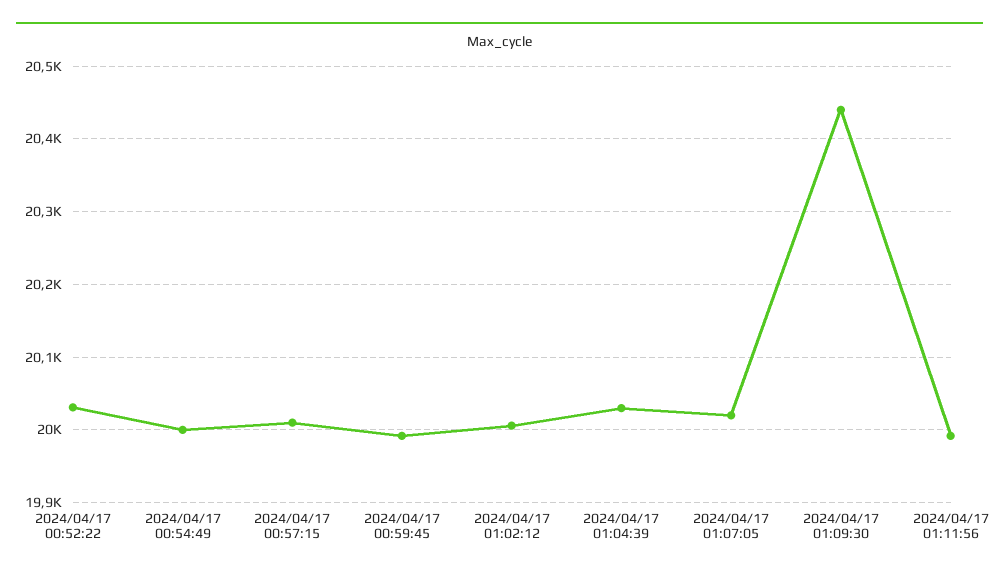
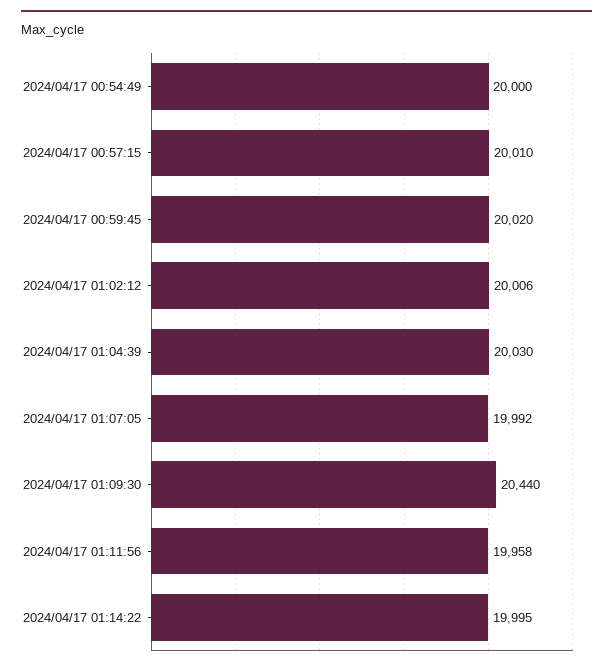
2024/04/17 00:52:22: 20030 -> none
2024/04/17 00:59:45: 19990 -> 20020
2024/04/17 01:07:05: 20020 -> 19992
2024/04/17 01:11:56: 19990 -> 19958
2024/04/17 01:14:22: none -> 19995

